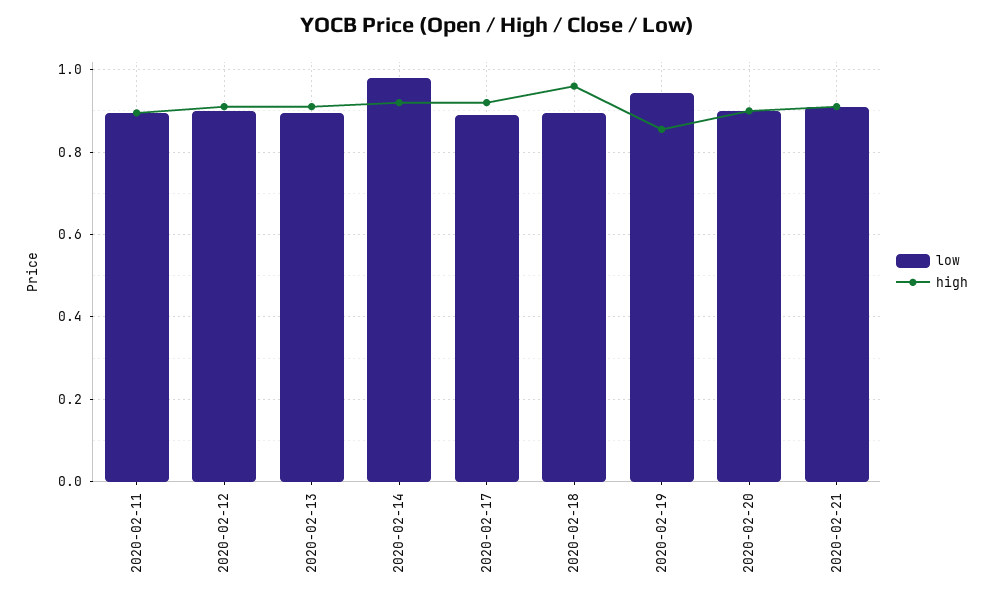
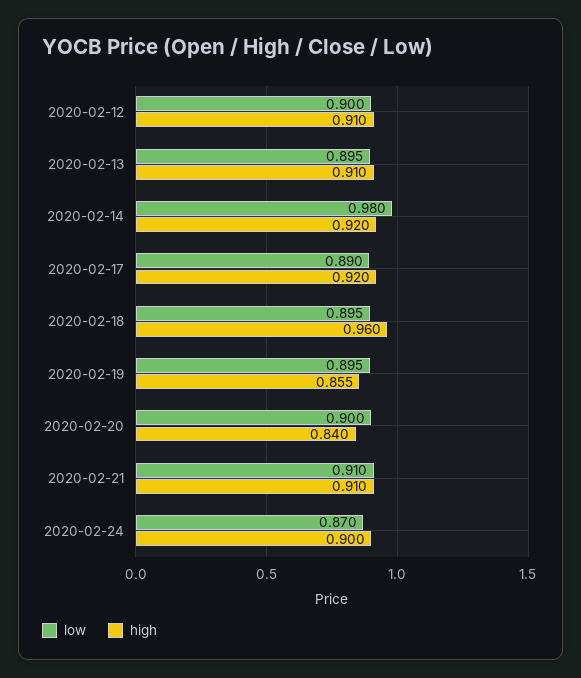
low, 2020-02-11: 0.9 -> none
high, 2020-02-11: 0.9 -> none
low, 2020-02-19: 0.94 -> 0.895
high, 2020-02-20: 0.9 -> 0.84
low, 2020-02-24: none -> 0.87
high, 2020-02-24: none -> 0.9

